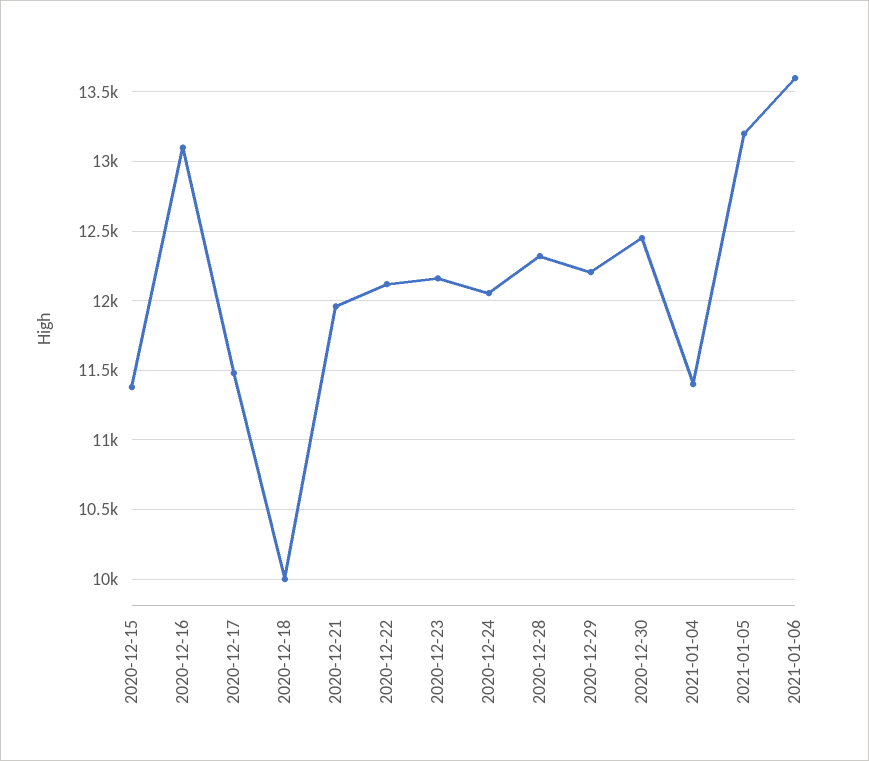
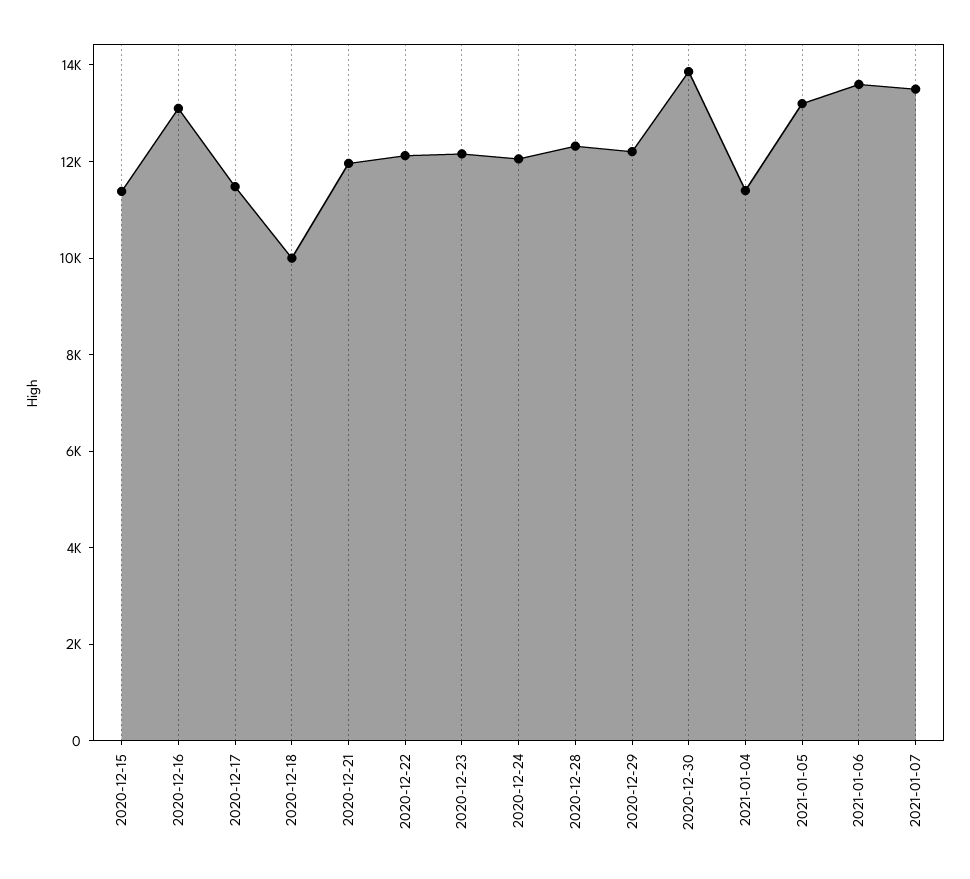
2020-12-30: 12450 -> 14000
2021-01-07: none -> 13500

